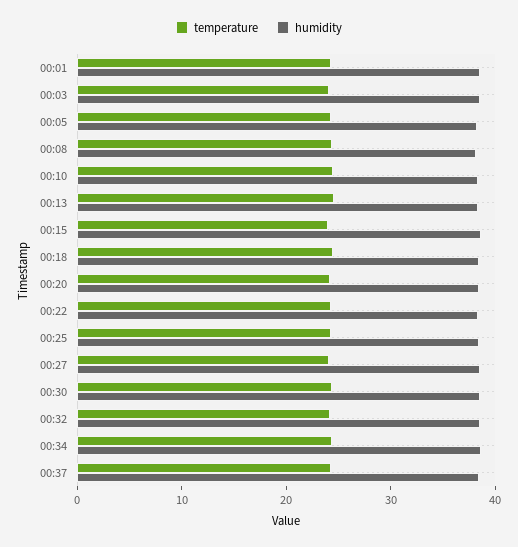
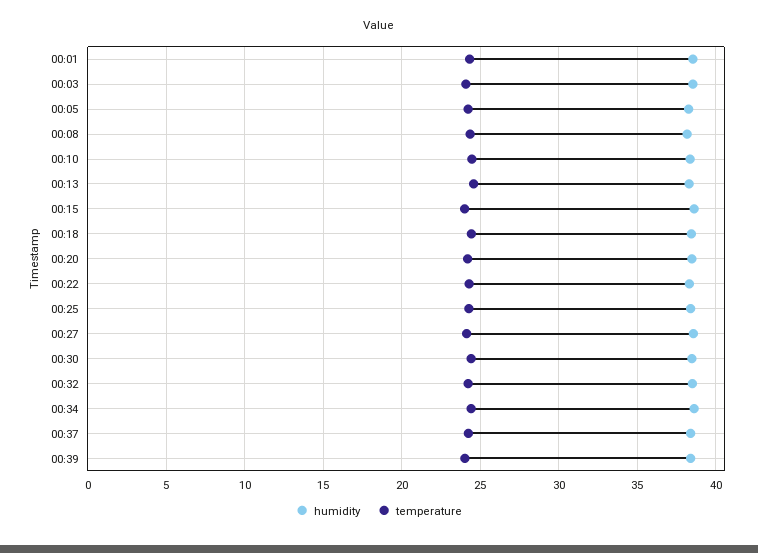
humidity, 00:39: none -> 38.5
temperature, 00:39: none -> 24

